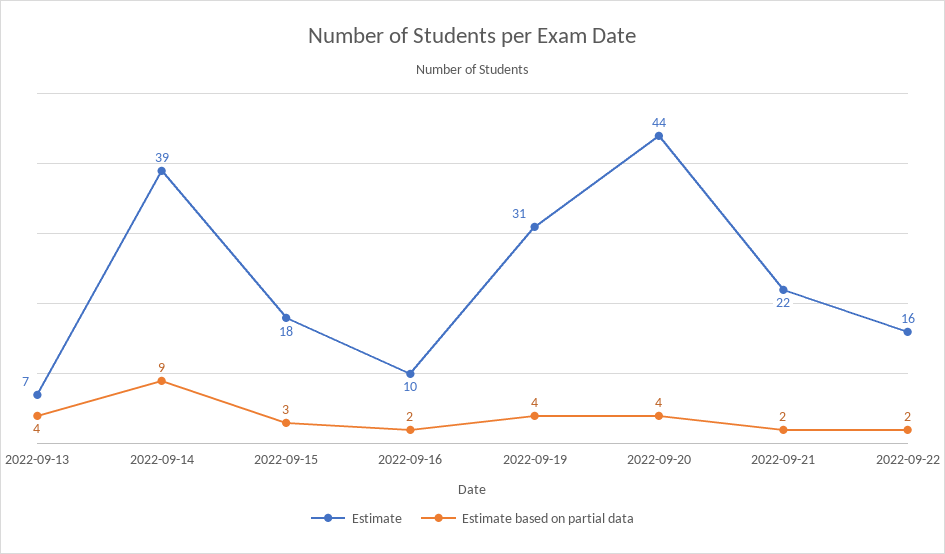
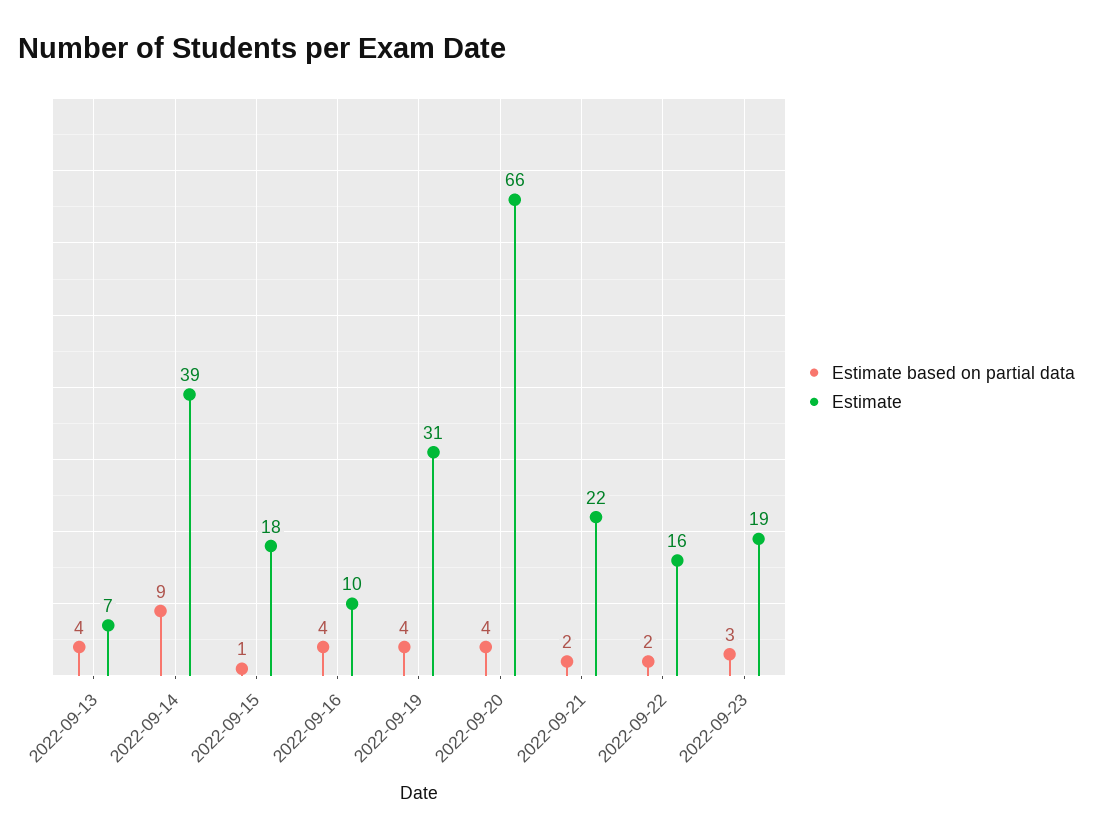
Estimate based on partial data, 2022-09-15: 3 -> 1
Estimate based on partial data, 2022-09-16: 2 -> 4
Estimate, 2022-09-20: 44 -> 66
Estimate based on partial data, 2022-09-23: none -> 3
Estimate, 2022-09-23: none -> 19

